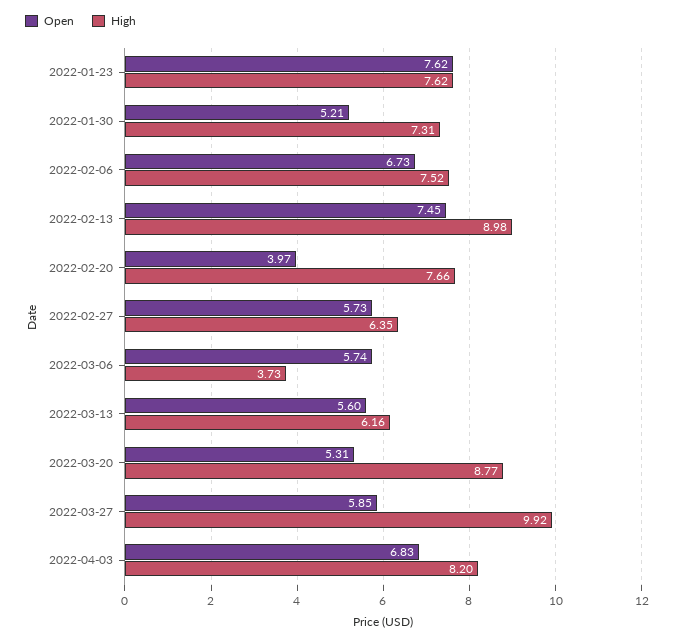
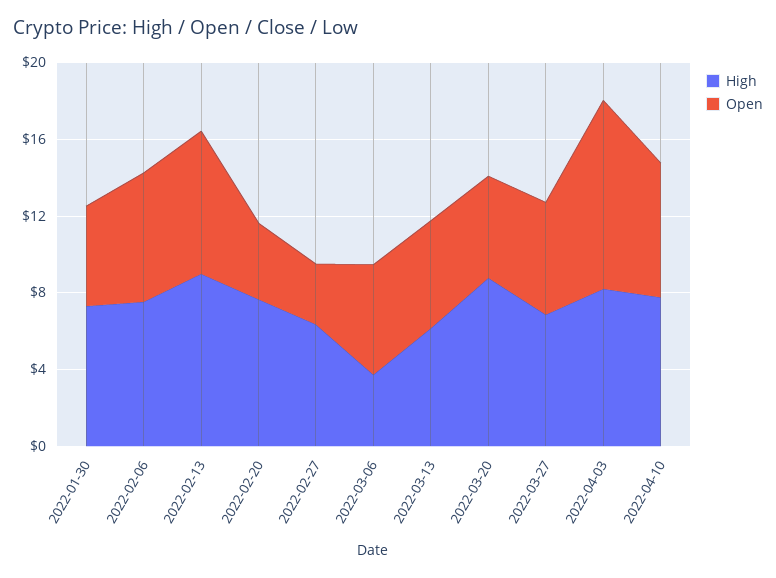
Open, 2022-01-23: 7.62 -> none
High, 2022-01-23: 7.62 -> none
Open, 2022-02-27: 5.73 -> 3
High, 2022-03-27: 9.92 -> 7
Open, 2022-04-03: 6.83 -> 10
High, 2022-04-10: none -> 8
Open, 2022-04-10: none -> 7

